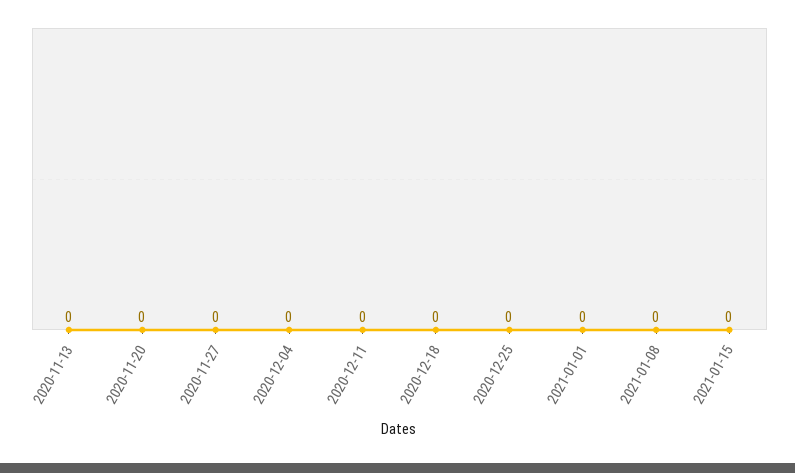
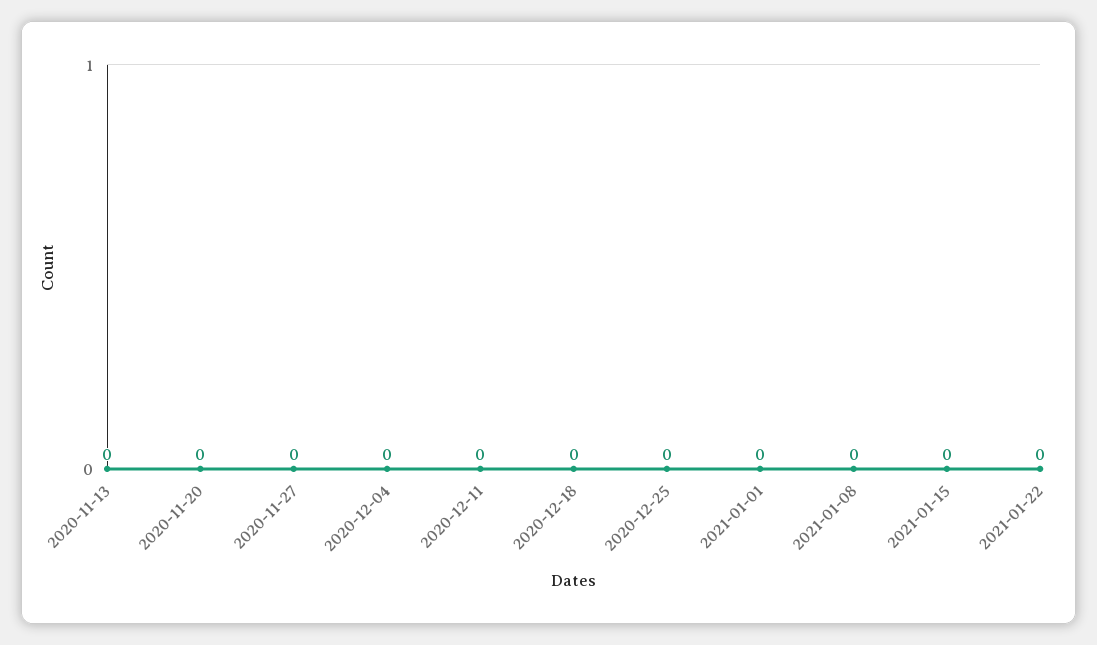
2021-01-22: none -> 0

